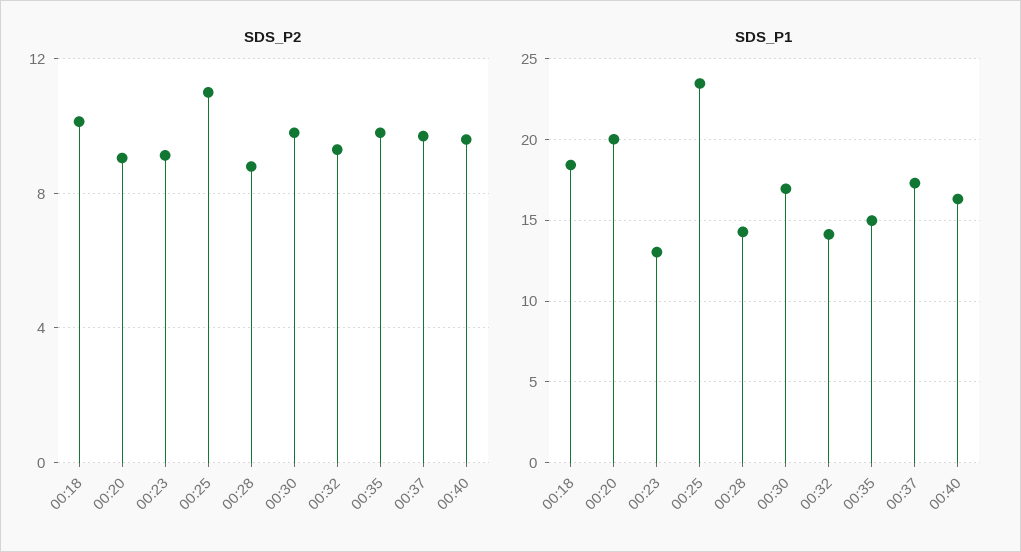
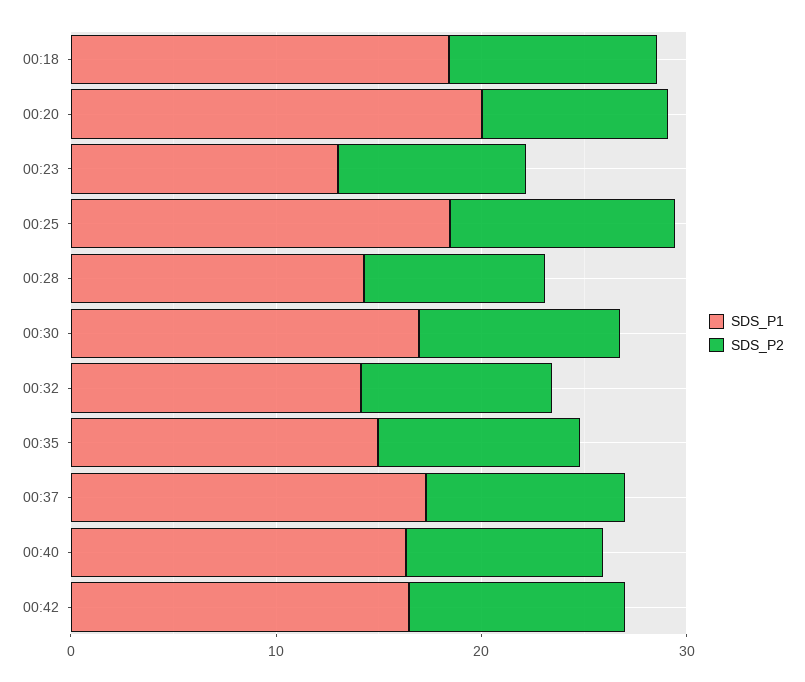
SDS_P1, 00:25: 23.5 -> 18
SDS_P1, 00:42: none -> 16
SDS_P2, 00:42: none -> 10

